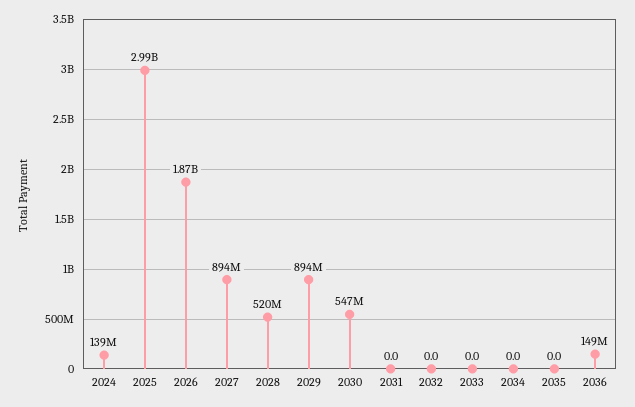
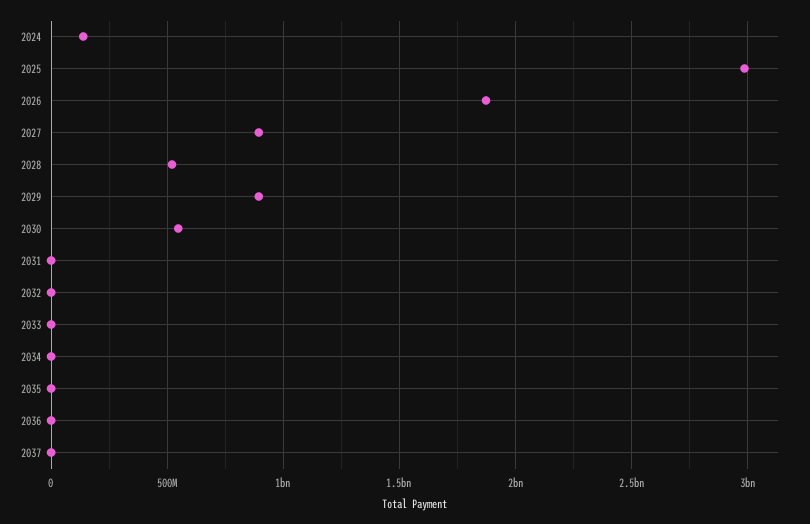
2036: 149000000 -> 0
2037: none -> 0

